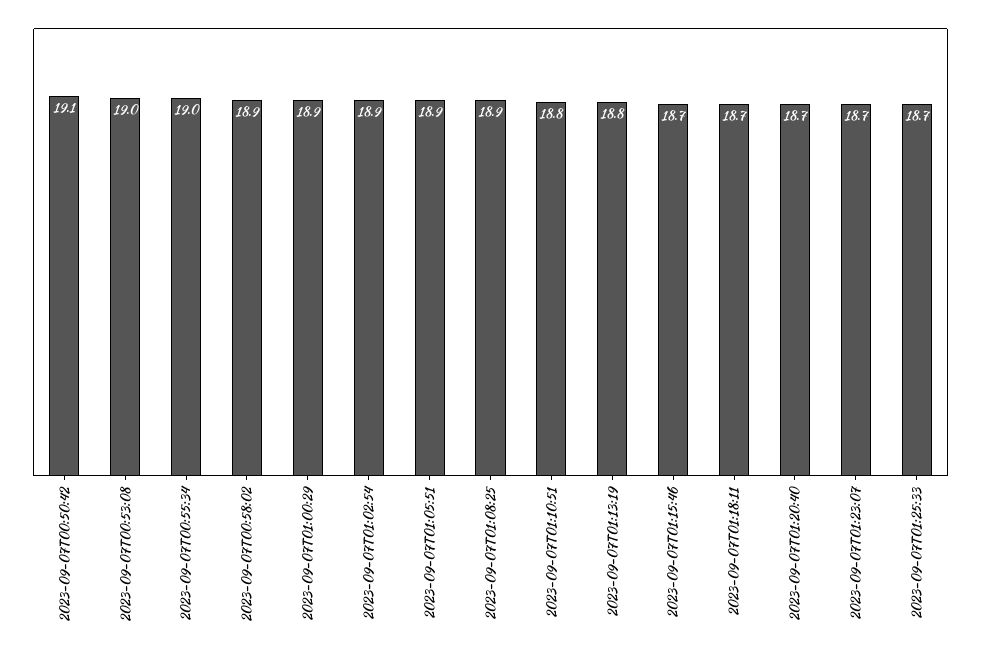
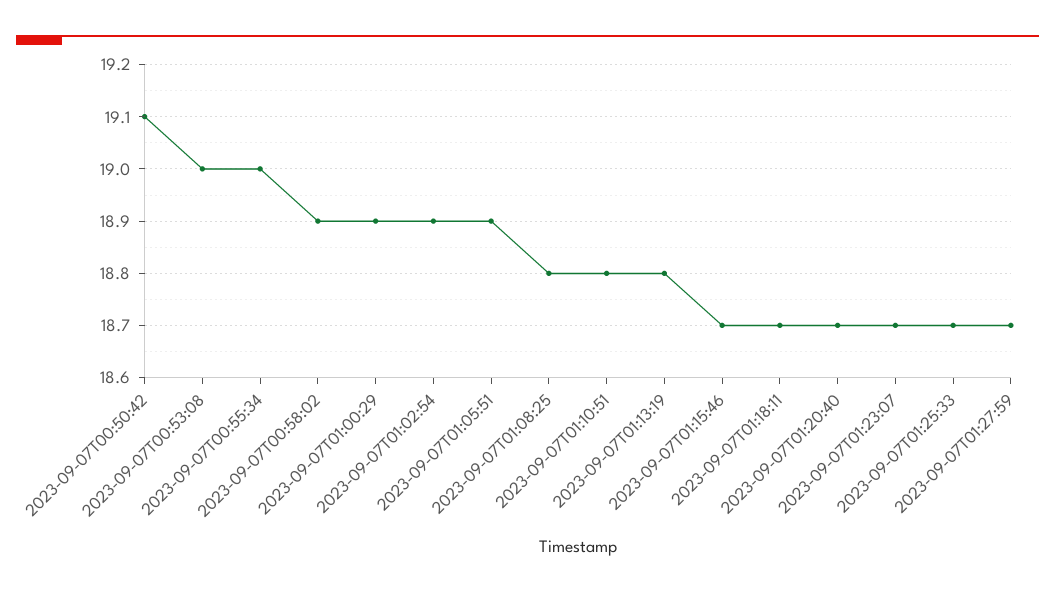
2023-09-07T01:08:25: 18.9 -> 18.8
2023-09-07T01:27:59: none -> 18.7

